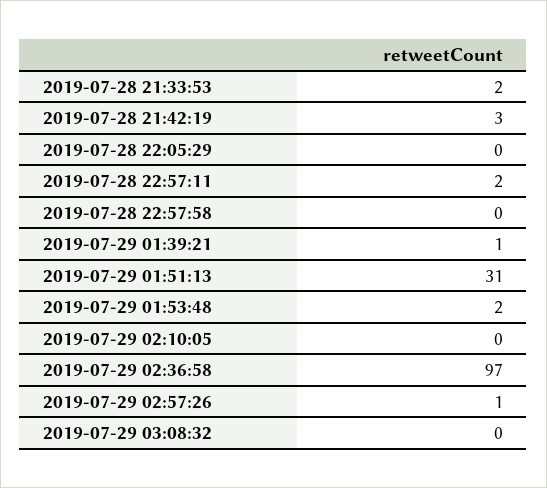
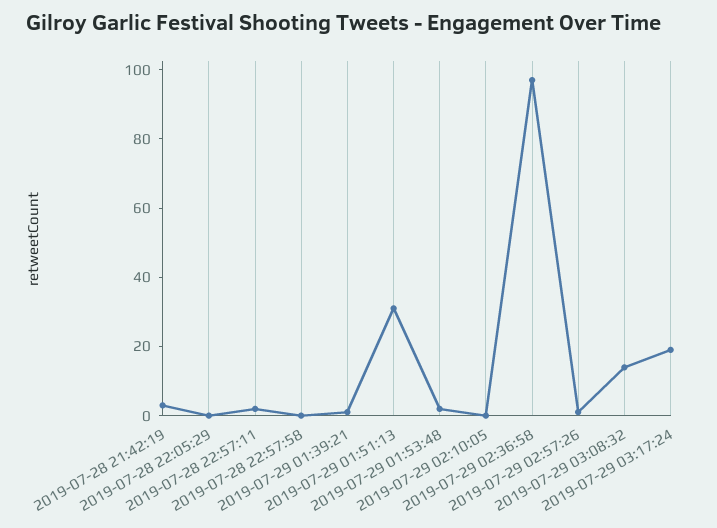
2019-07-28 21:33:53: 2 -> none
2019-07-29 03:08:32: 0 -> 15
2019-07-29 03:17:24: none -> 20

